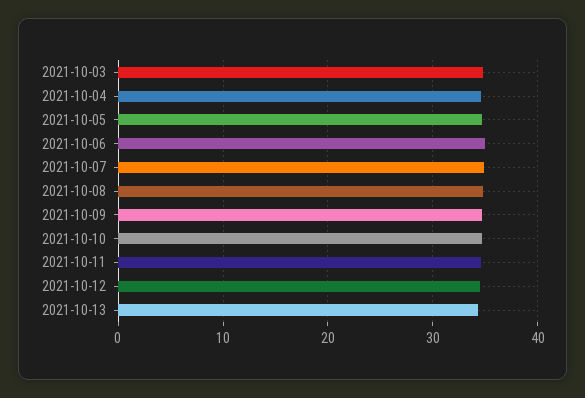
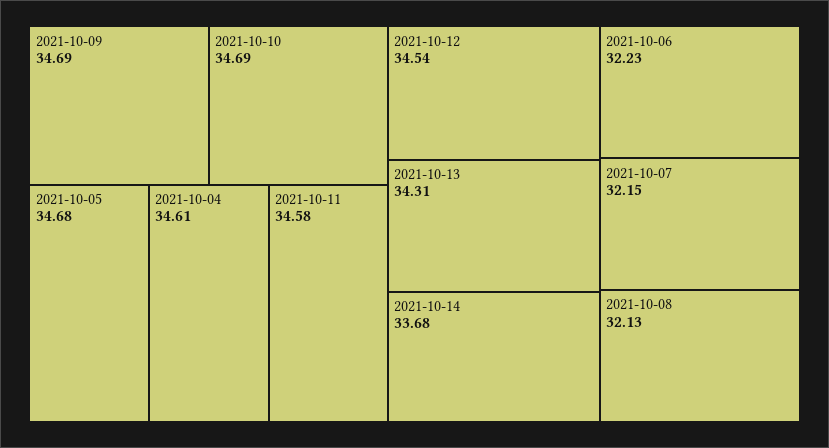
2021-10-03: 35 -> none
2021-10-06: 35 -> 32.23
2021-10-07: 35 -> 32.15
2021-10-08: 35 -> 32.13
2021-10-14: none -> 33.68

